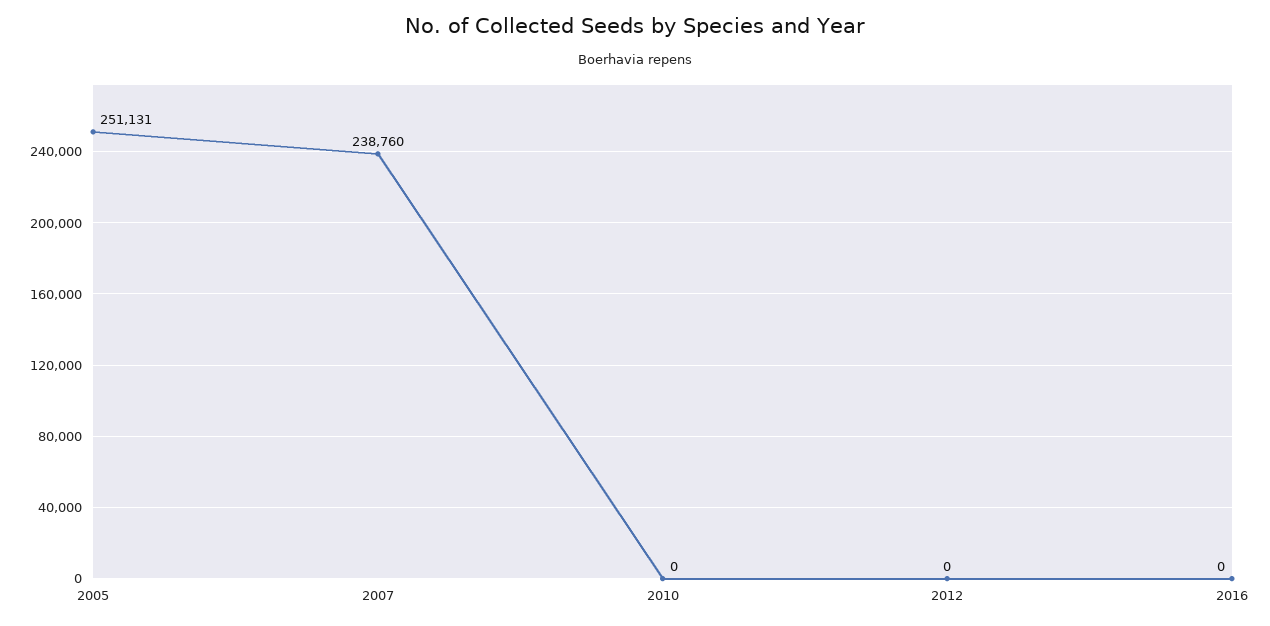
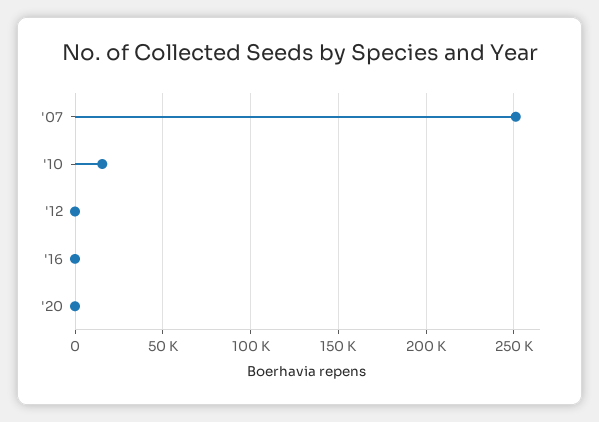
2005: 251131 -> none
2007: 238760 -> 250000
2010: 0 -> 15000
'20: none -> 0

